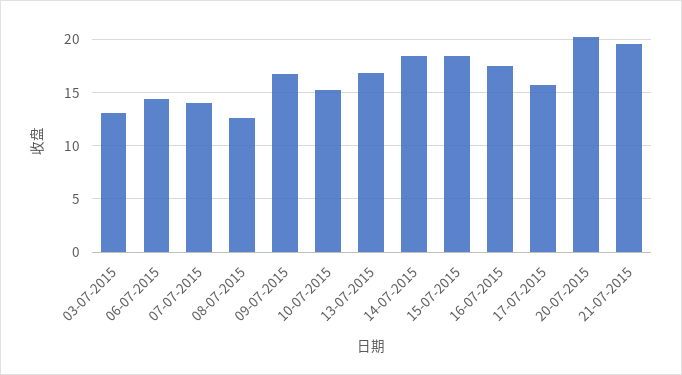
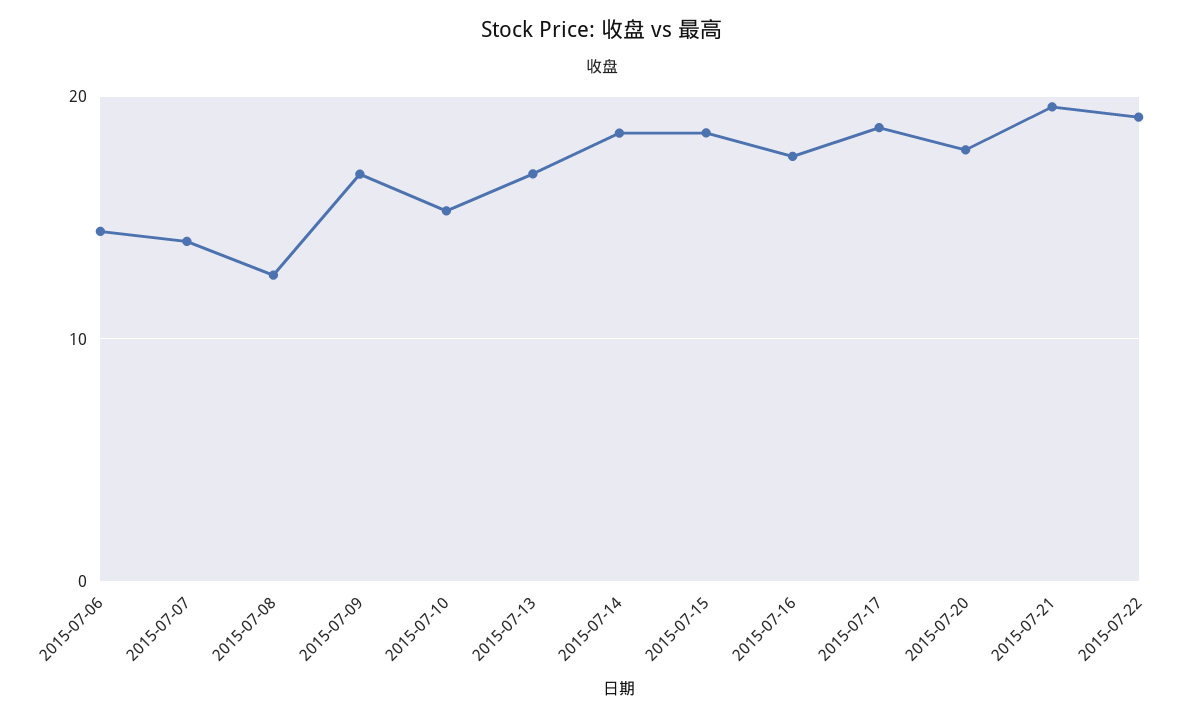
03-07-2015: 13 -> none
17-07-2015: 16 -> 19
20-07-2015: 20 -> 18
2015-07-22: none -> 19

